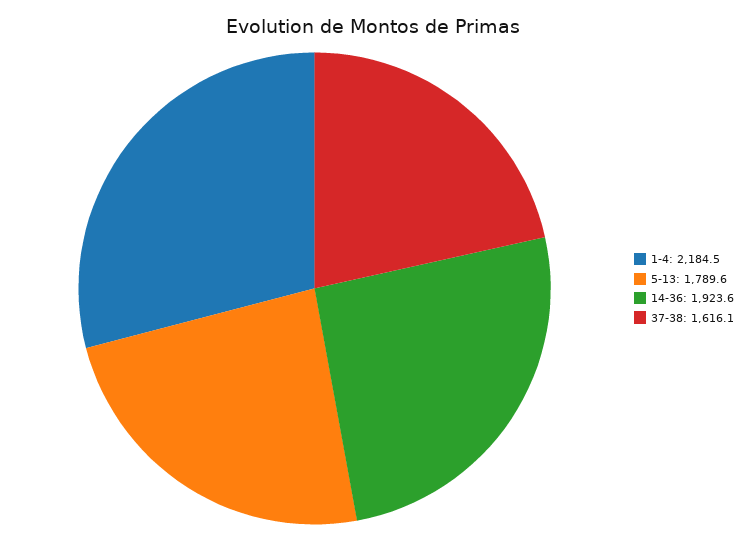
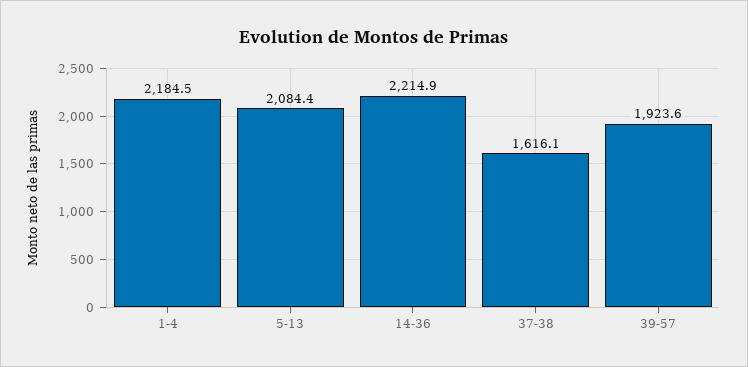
5-13: 1789.6 -> 2084.4
14-36: 1923.6 -> 2214.9
39-57: none -> 1923.6

